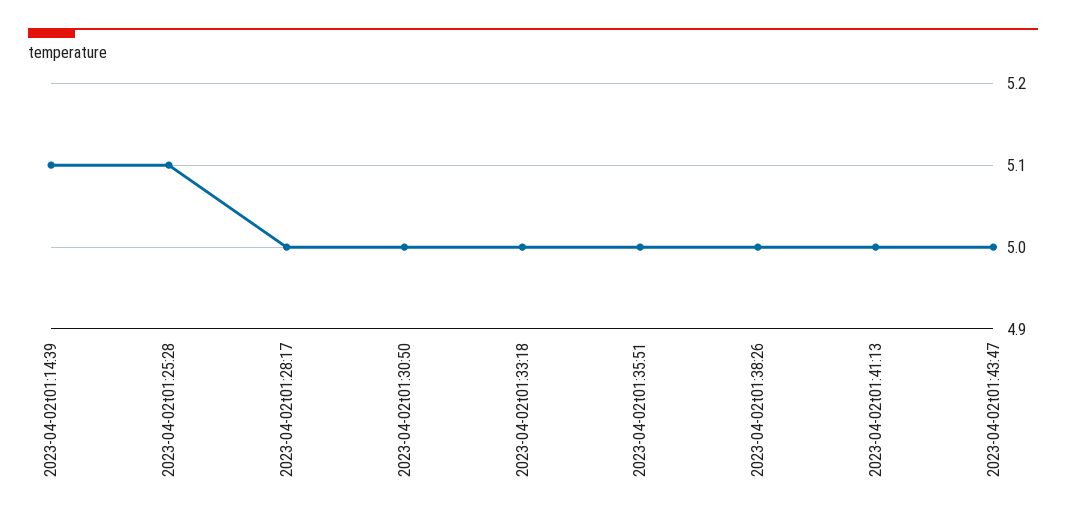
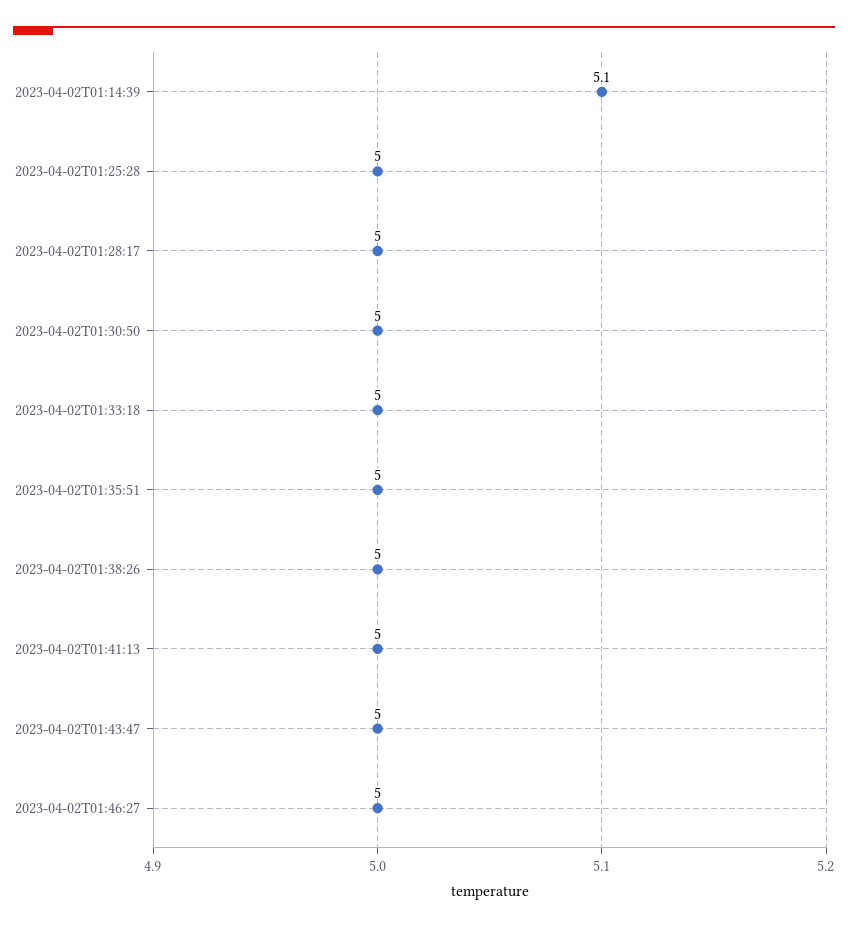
2023-04-02t01:25:28: 5.1 -> 5
2023-04-02T01:46:27: none -> 5

